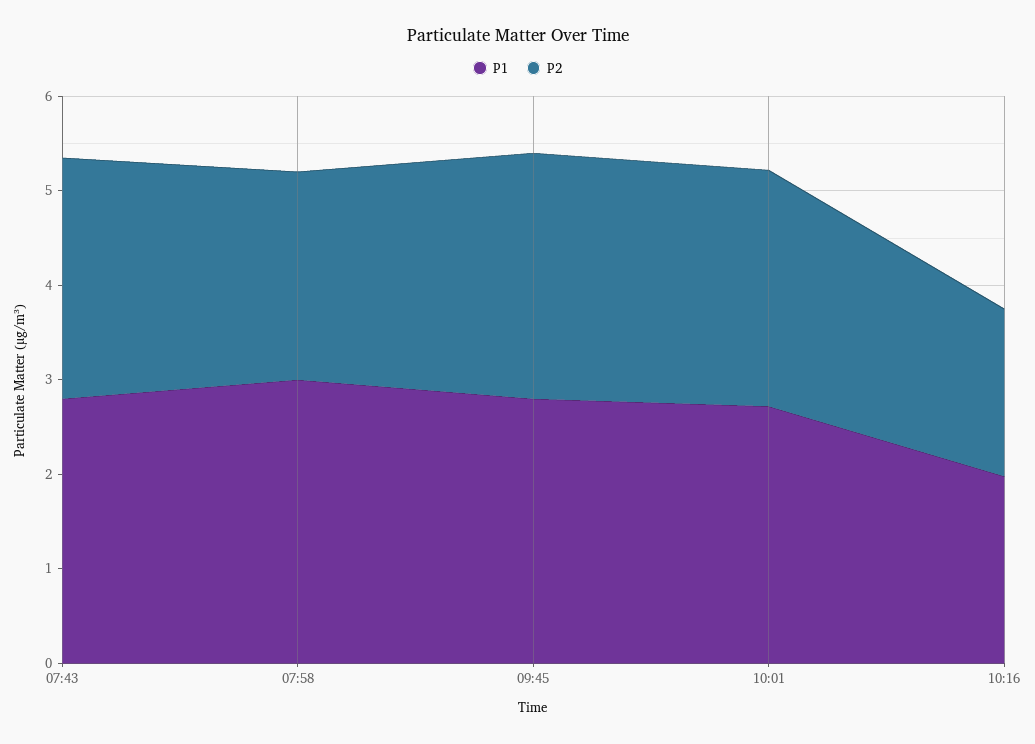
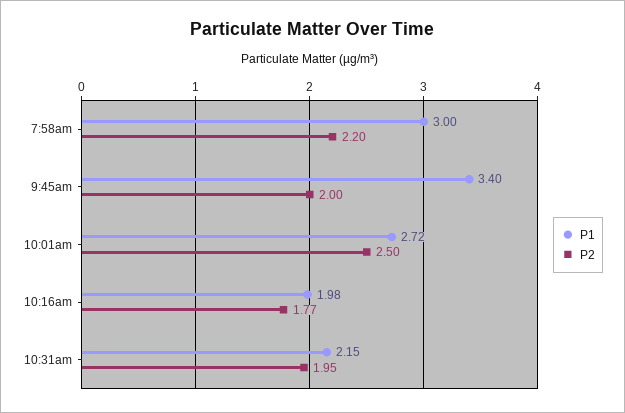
P1, 07:43: 2.8 -> none
P2, 07:43: 2.6 -> none
P1, 09:45: 2.8 -> 3.4
P2, 09:45: 2.6 -> 2
P1, 10:31am: none -> 2.15
P2, 10:31am: none -> 1.95

